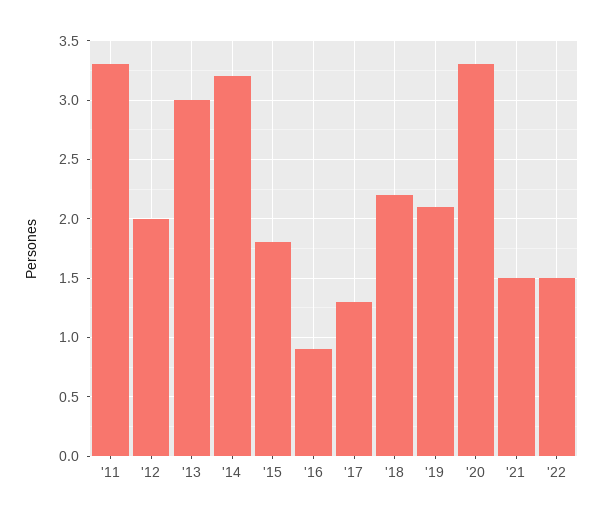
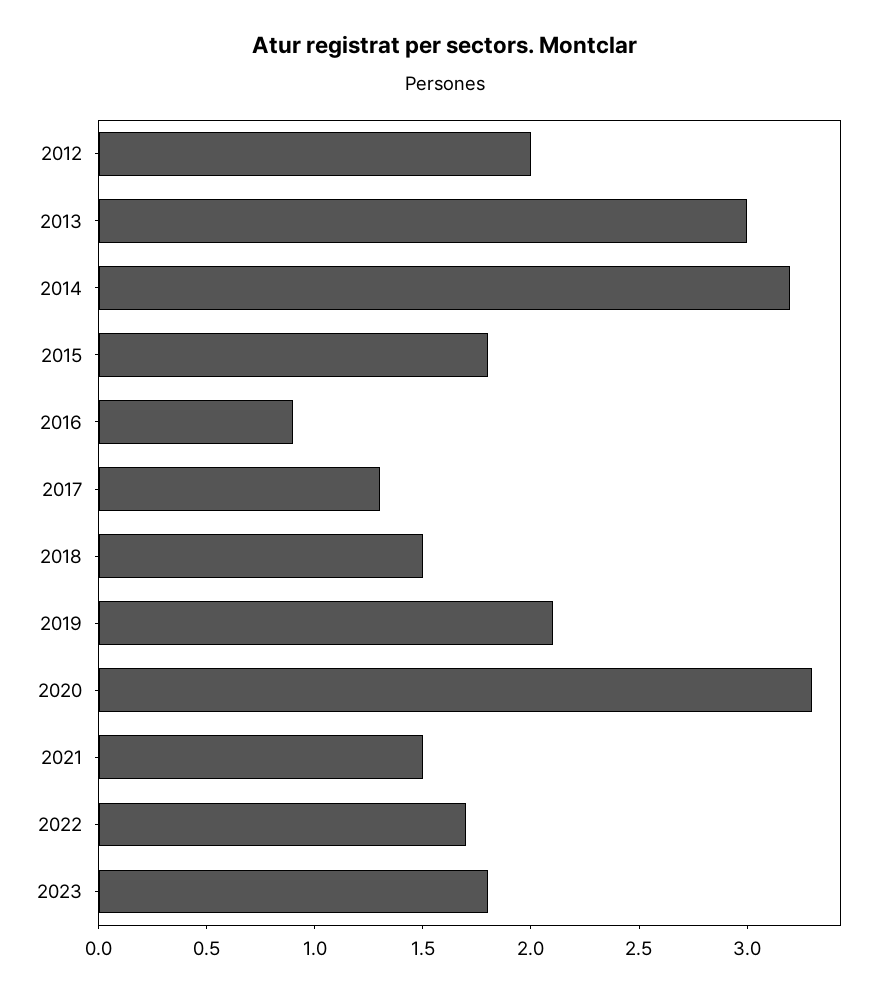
'11: 3.3 -> none
'18: 2.2 -> 1.5
'22: 1.5 -> 1.7
2023: none -> 1.8

